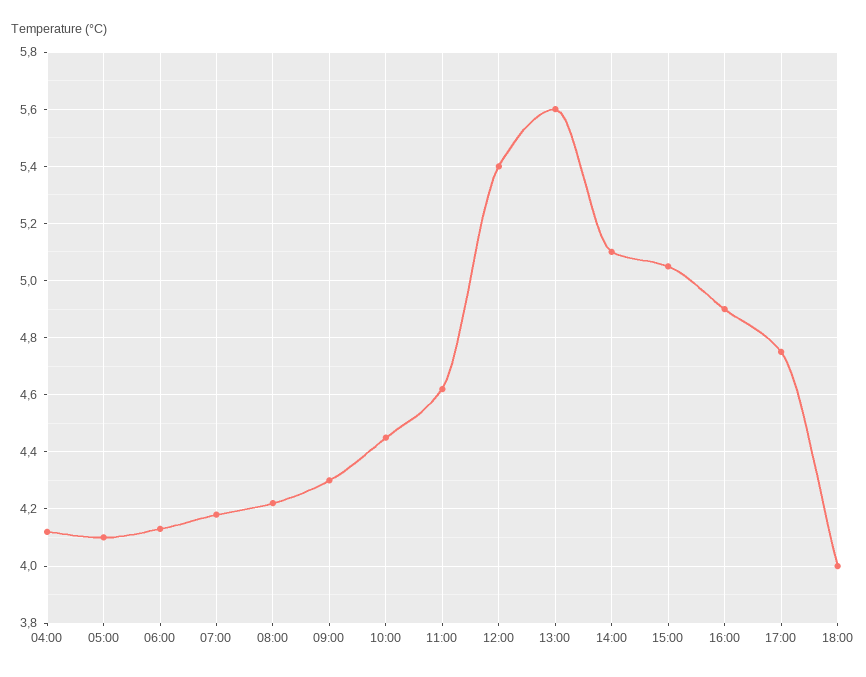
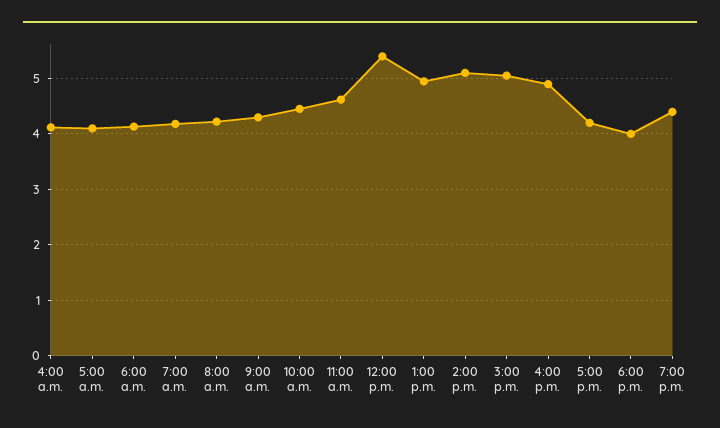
13:00: 5.6 -> 5
17:00: 4.75 -> 4.2
7:00 p.m.: none -> 4.4

